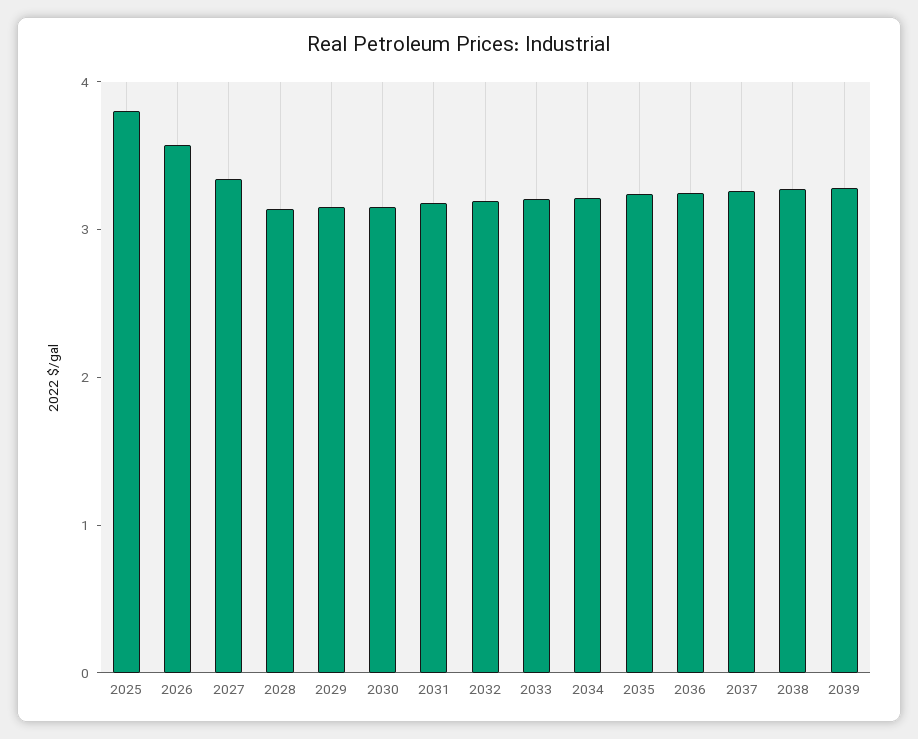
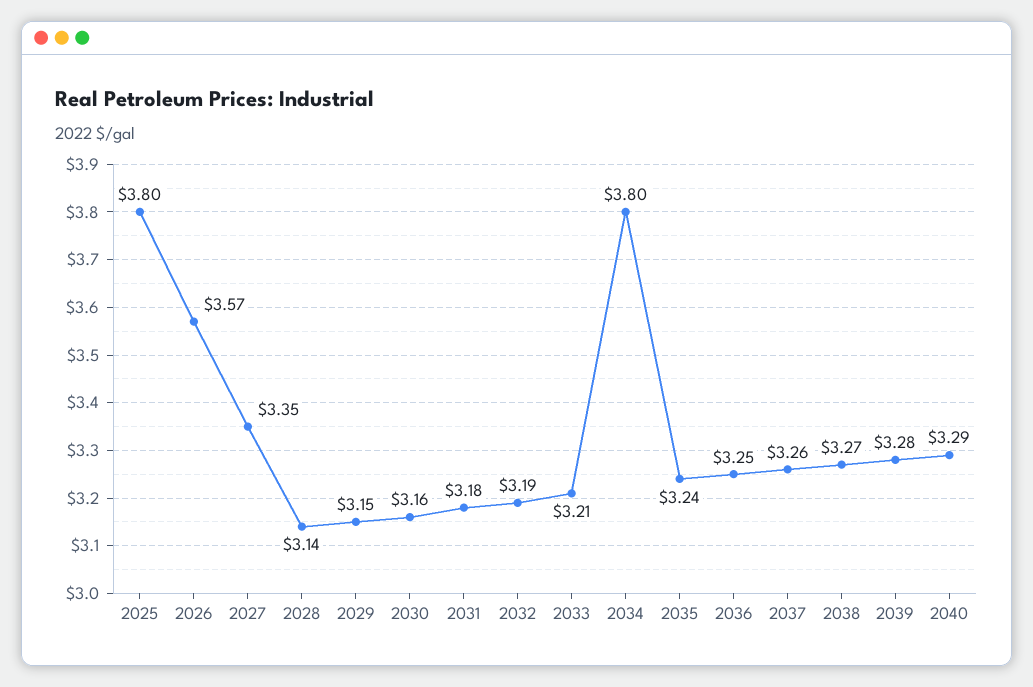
2034: 3.2 -> 3.8
2040: none -> 3.29

